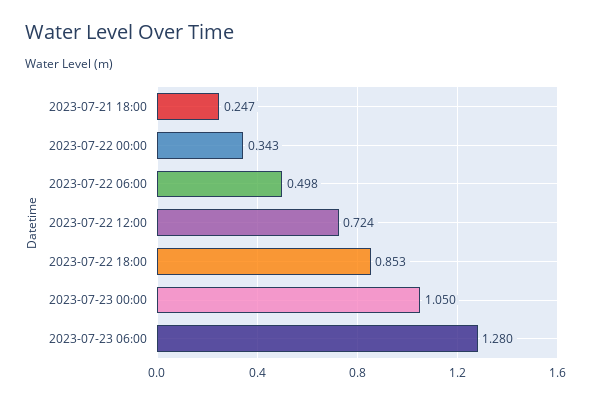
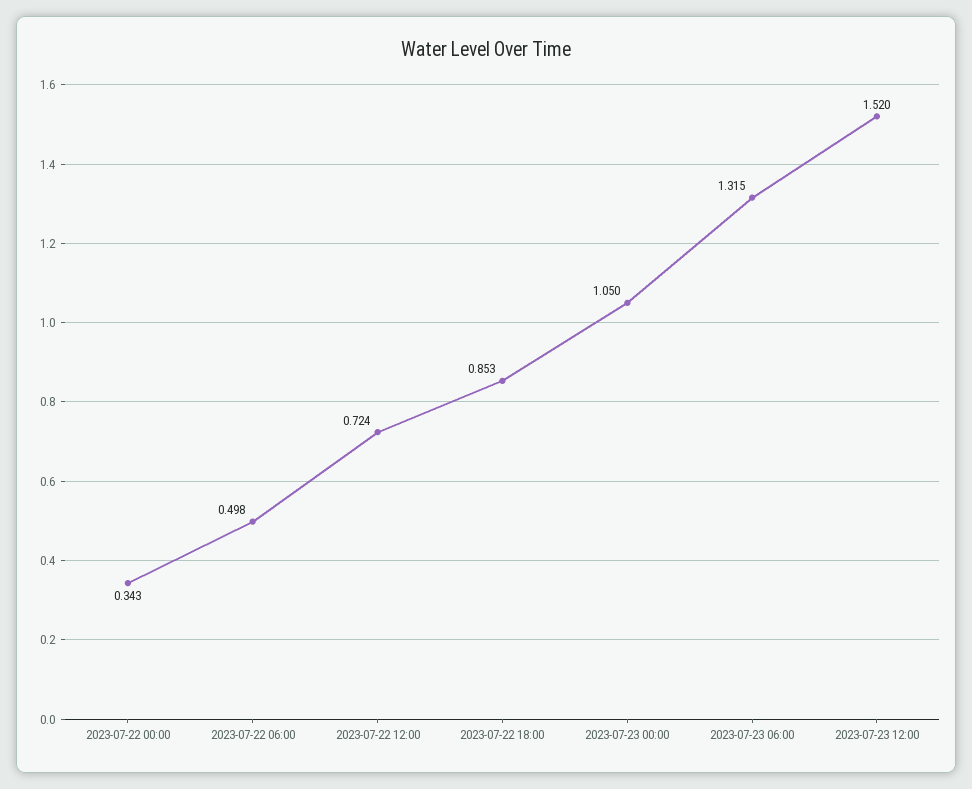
2023-07-21 18:00: 0.247 -> none
2023-07-23 06:00: 1.28 -> 1.315
2023-07-23 12:00: none -> 1.52

